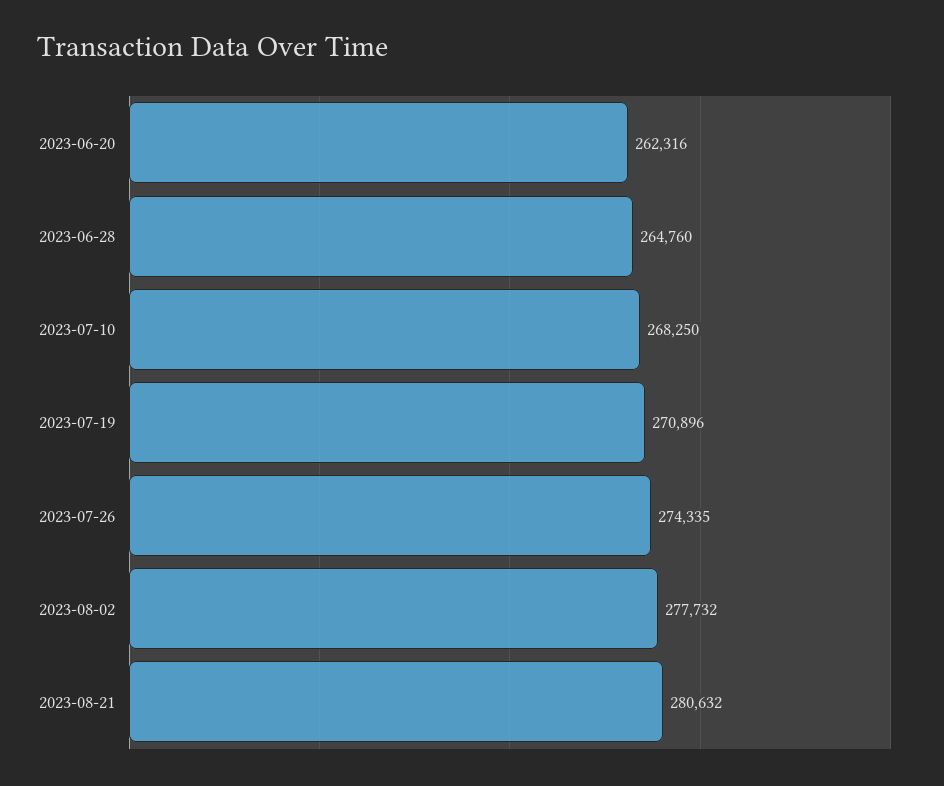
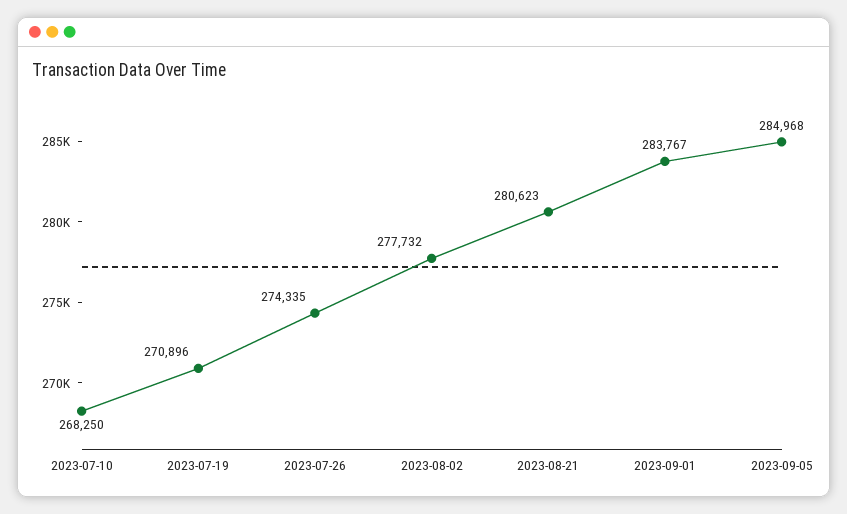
2023-06-20: 262316 -> none
2023-06-28: 264760 -> none
2023-08-21: 280632 -> 280623
2023-09-01: none -> 283767
2023-09-05: none -> 284968

